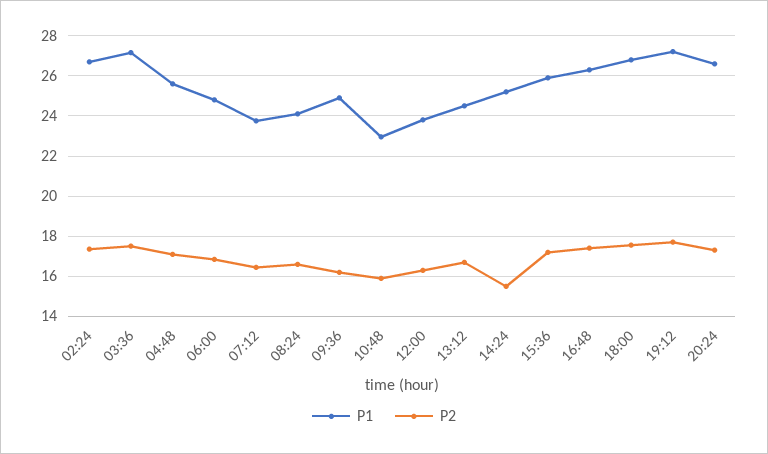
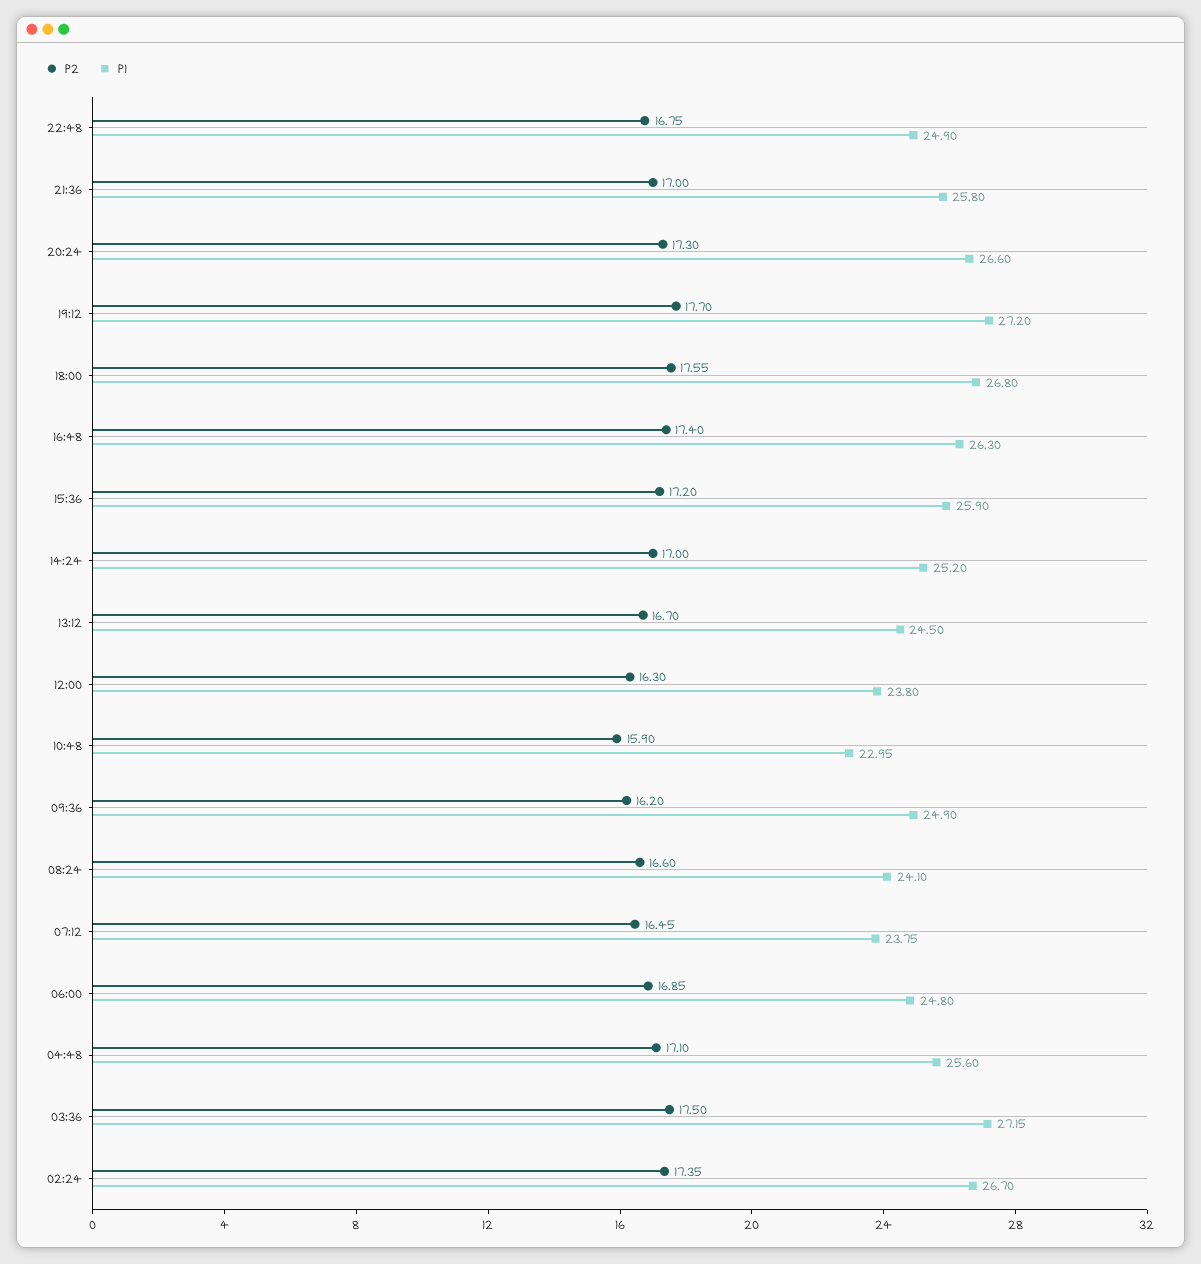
P2, 14:24: 15.5 -> 17
P2, 22:48: none -> 16.75
P1, 22:48: none -> 24.9
P2, 21:36: none -> 17
P1, 21:36: none -> 25.8

